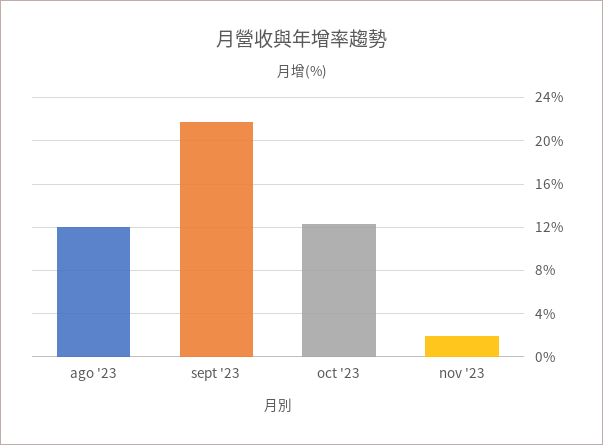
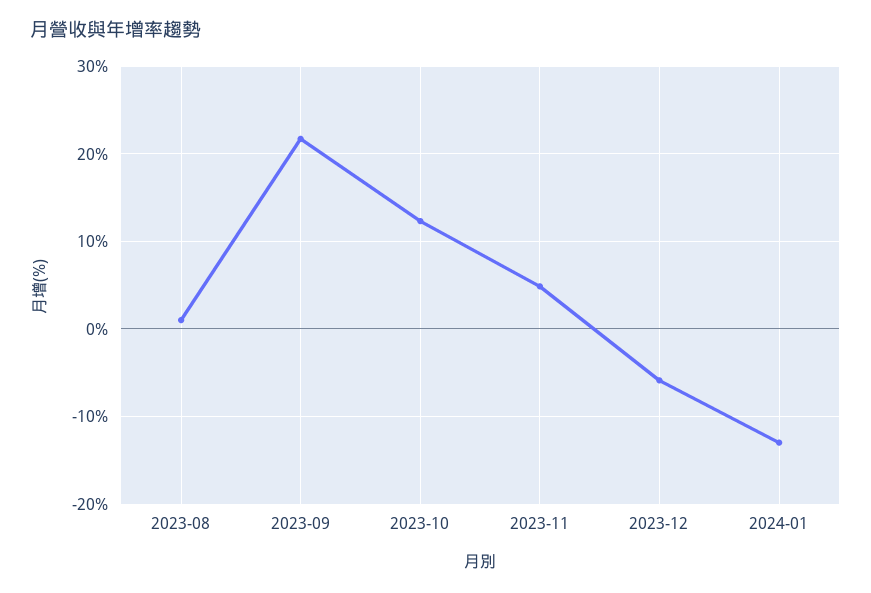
ago '23: 12 -> 1
nov '23: 2 -> 5
2023-12: none -> -6
2024-01: none -> -13

